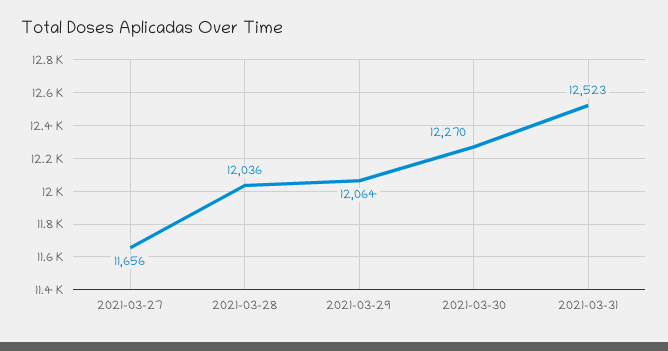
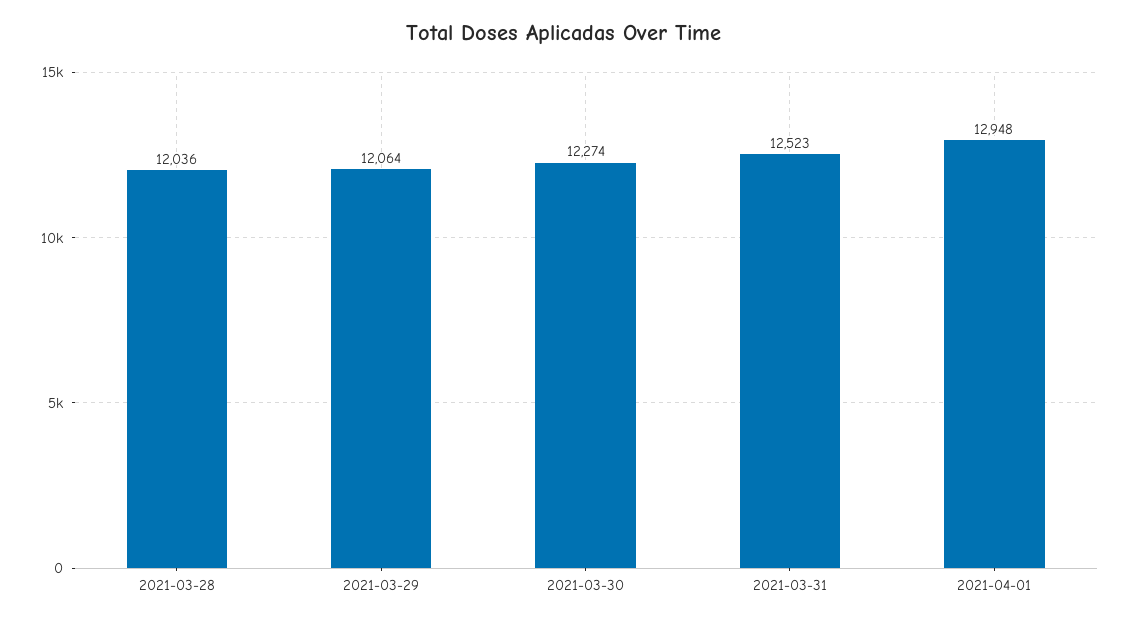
2021-03-27: 11656 -> none
2021-03-30: 12270 -> 12274
2021-04-01: none -> 12948

